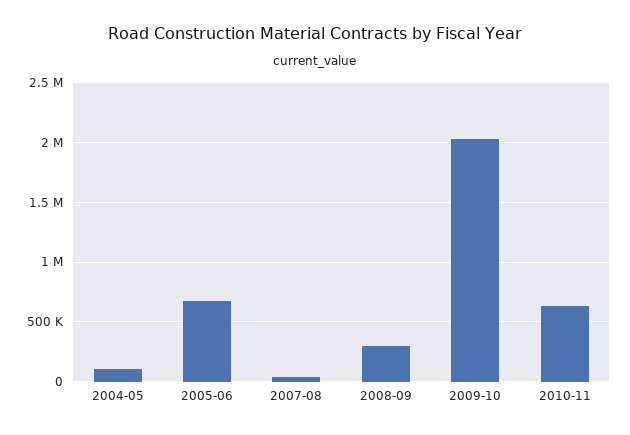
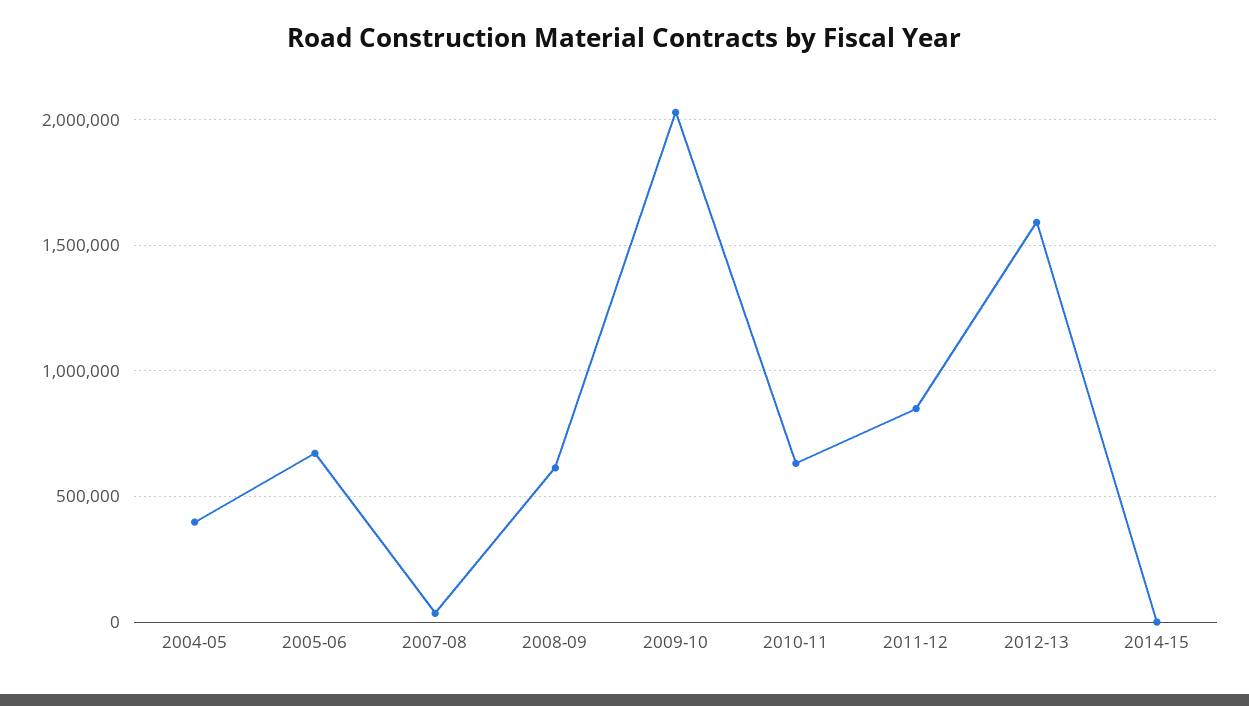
2004-05: 100000 -> 400000
2008-09: 300000 -> 600000
2011-12: none -> 850000
2012-13: none -> 1600000
2014-15: none -> 0

